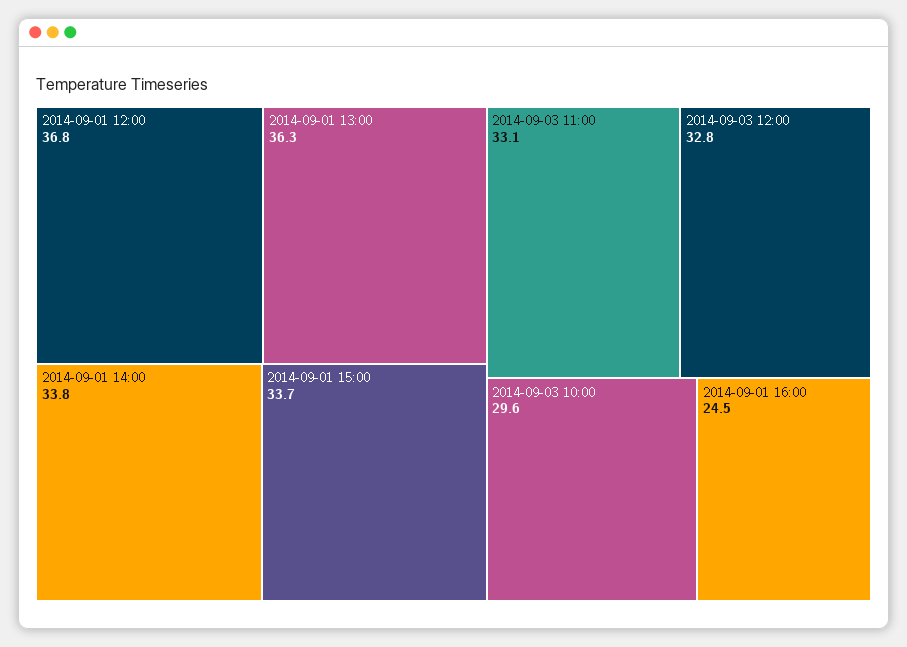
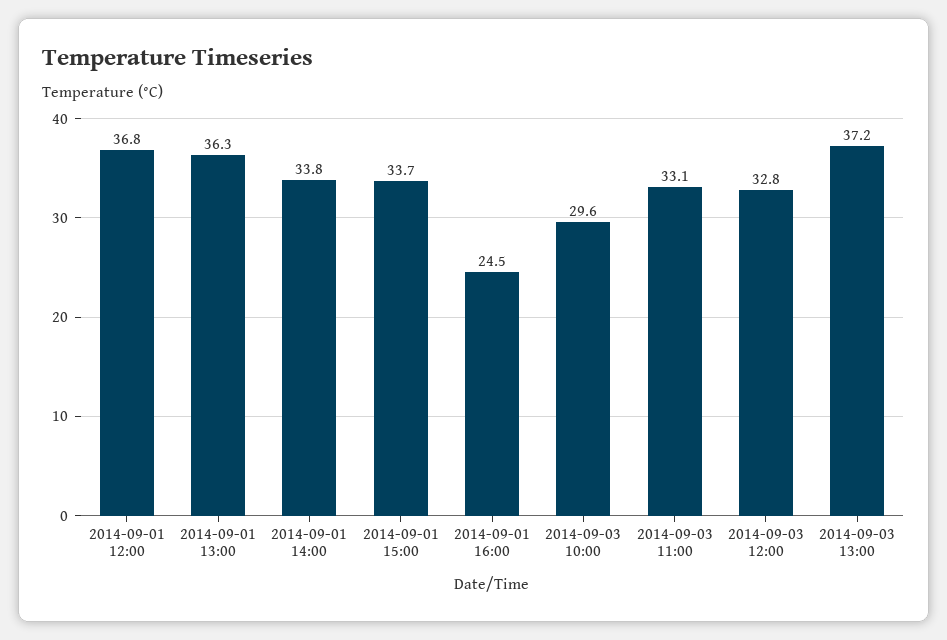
2014-09-03 13:00: none -> 37.2

